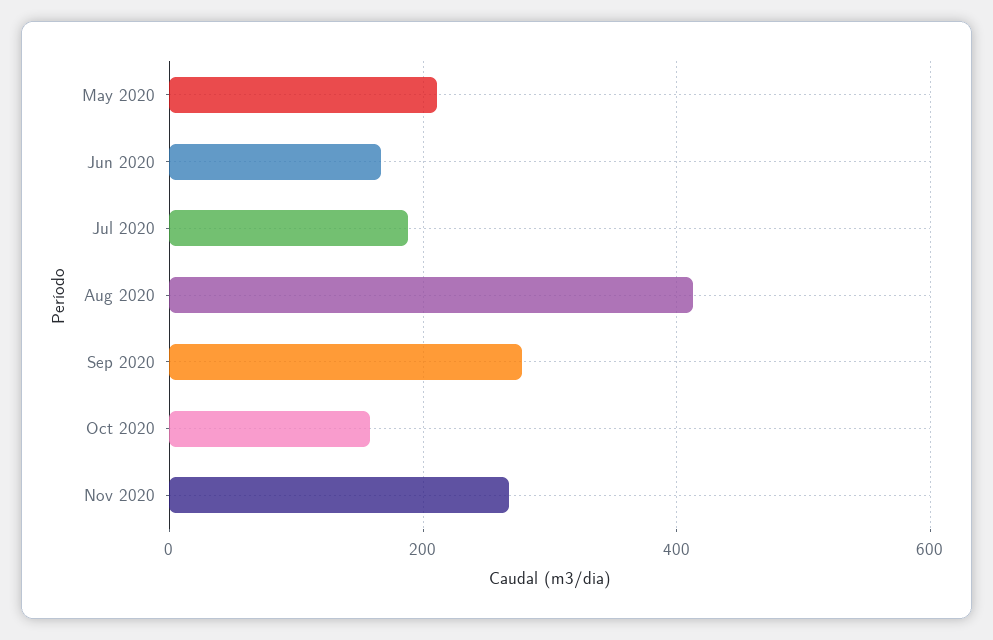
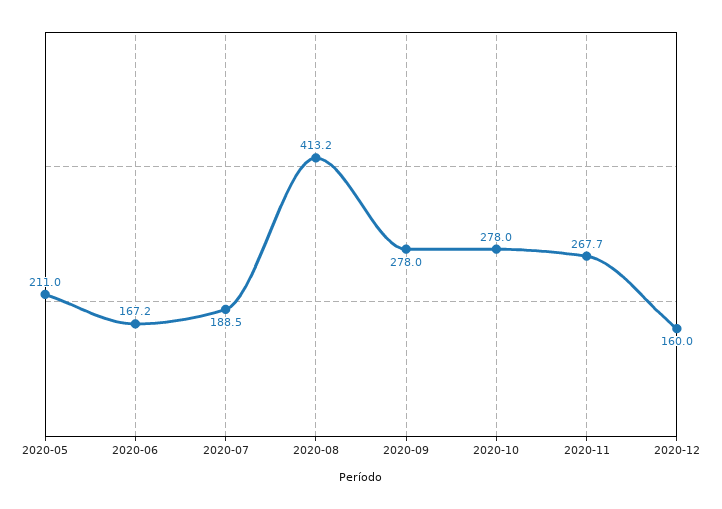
Oct 2020: 160 -> 278
2020-12: none -> 160

